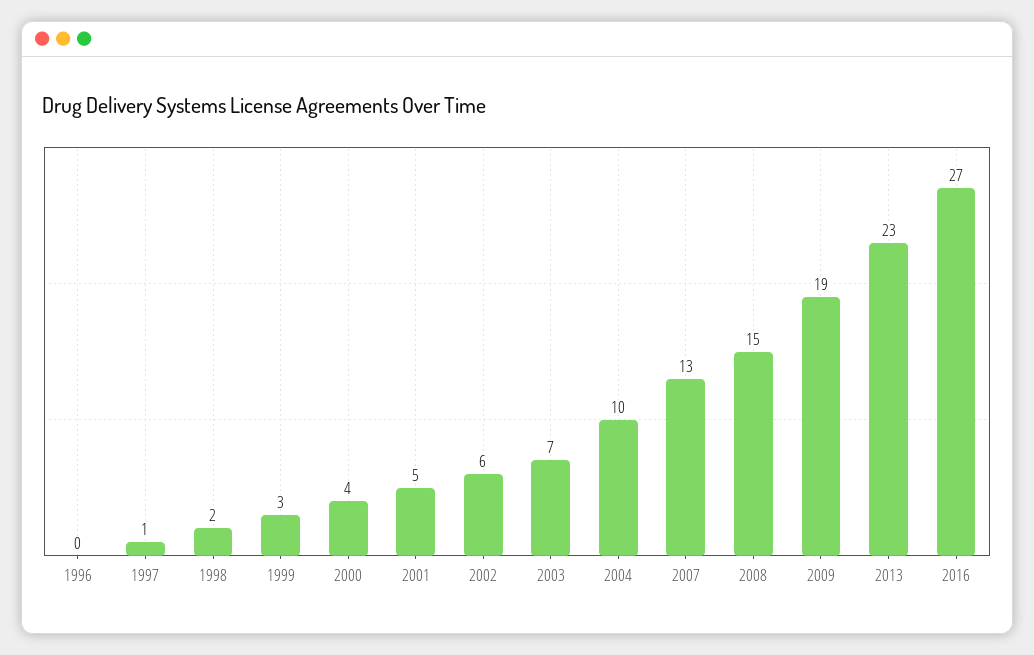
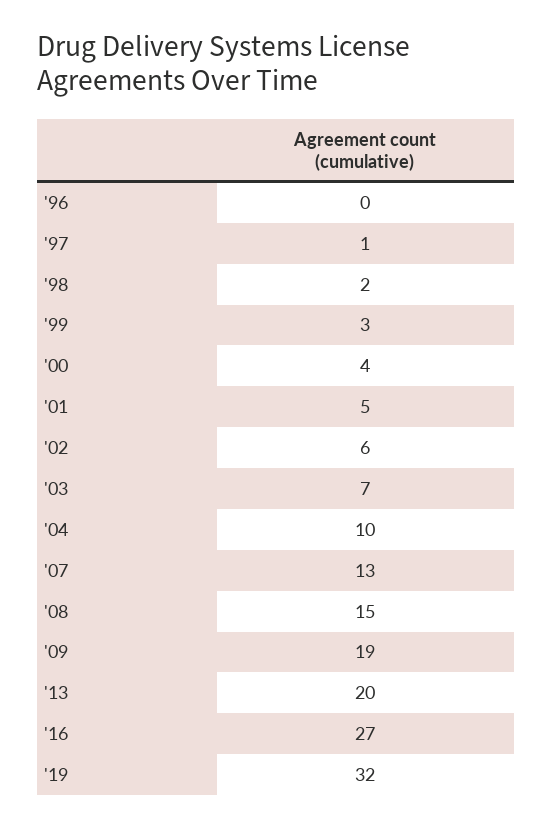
2013: 23 -> 20
'19: none -> 32

